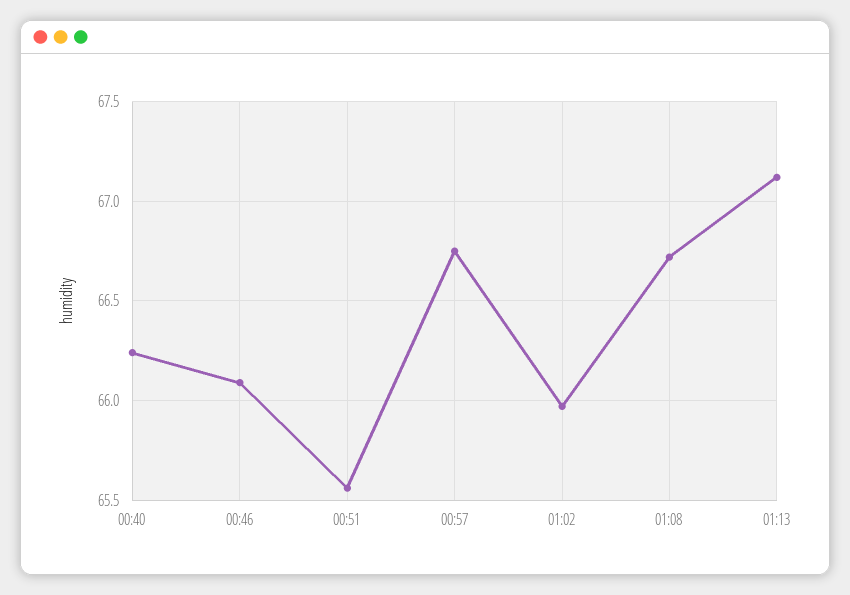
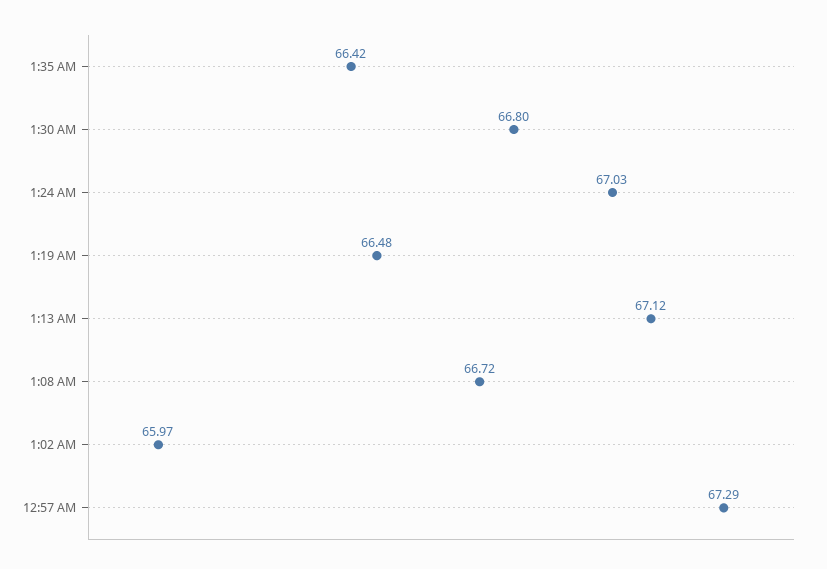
00:40: 66.25 -> none
00:46: 66.1 -> none
00:51: 65.55 -> none
00:57: 66.75 -> 67.29
1:35 AM: none -> 66.42
1:30 AM: none -> 66.8
1:24 AM: none -> 67.03
1:19 AM: none -> 66.48

